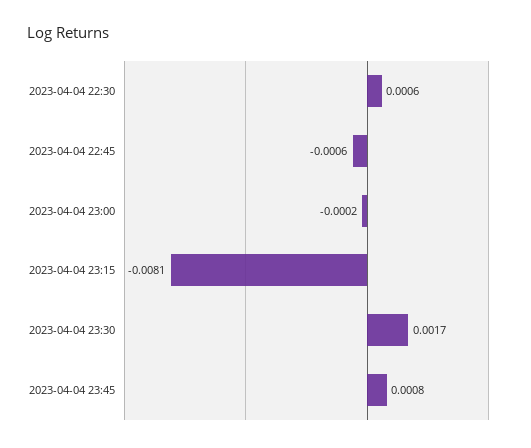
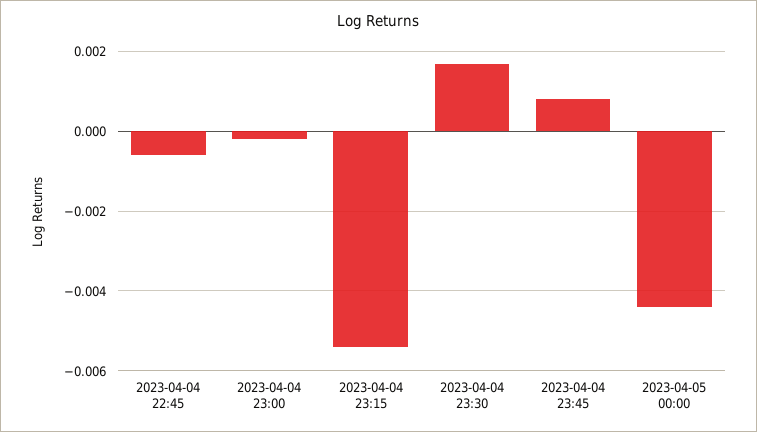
2023-04-04 22:30: 0.0006 -> none
2023-04-04 23:15: -0.0081 -> -0.0055
2023-04-05 00:00: none -> -0.0045

